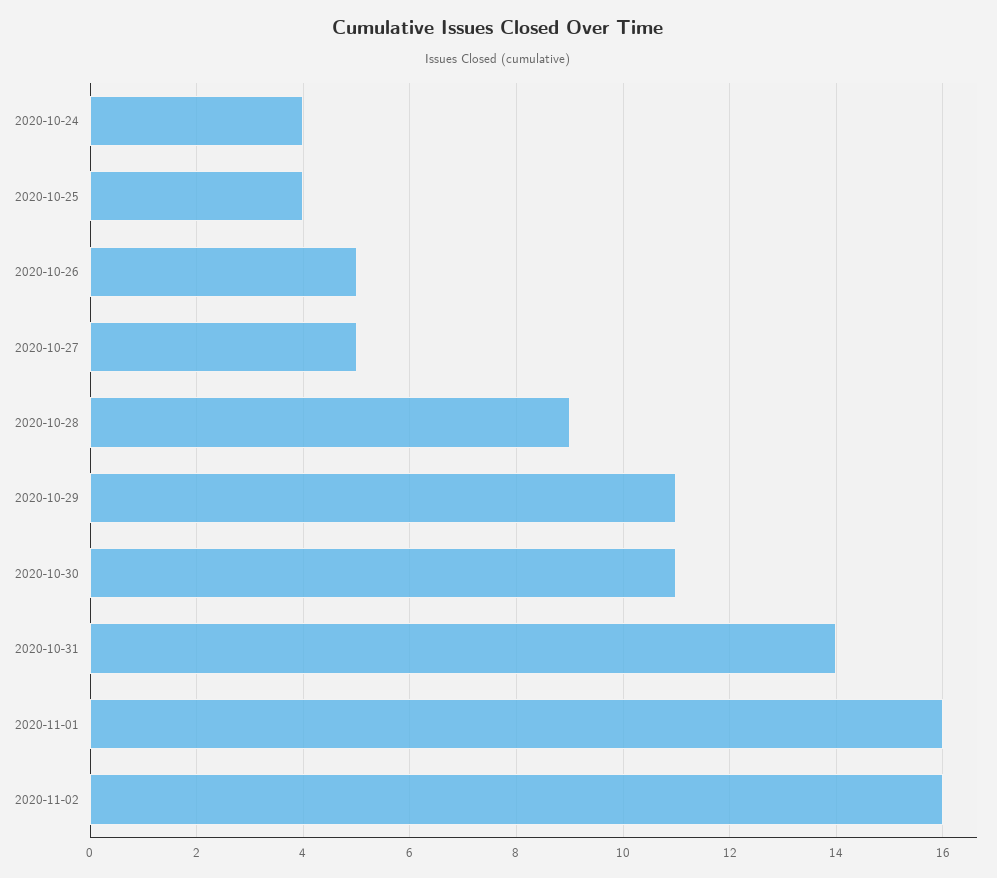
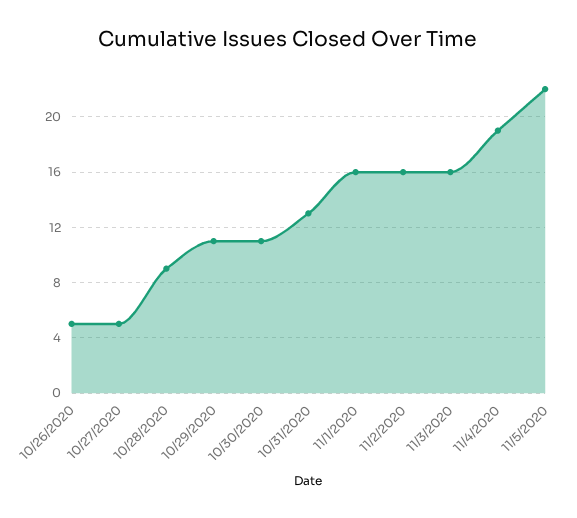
2020-10-24: 4 -> none
2020-10-25: 4 -> none
2020-10-31: 14 -> 13
11/3/2020: none -> 16
11/4/2020: none -> 19
11/5/2020: none -> 22

